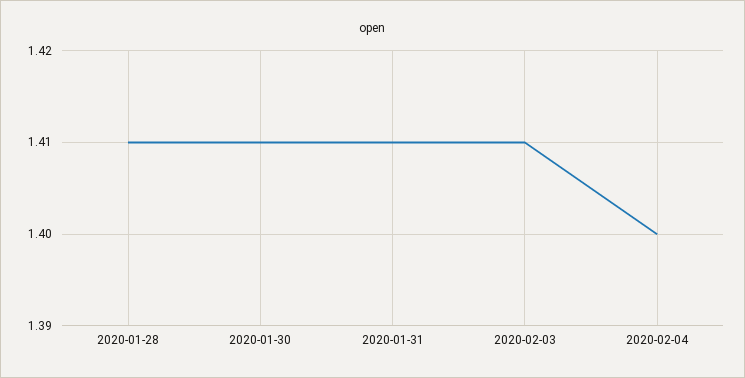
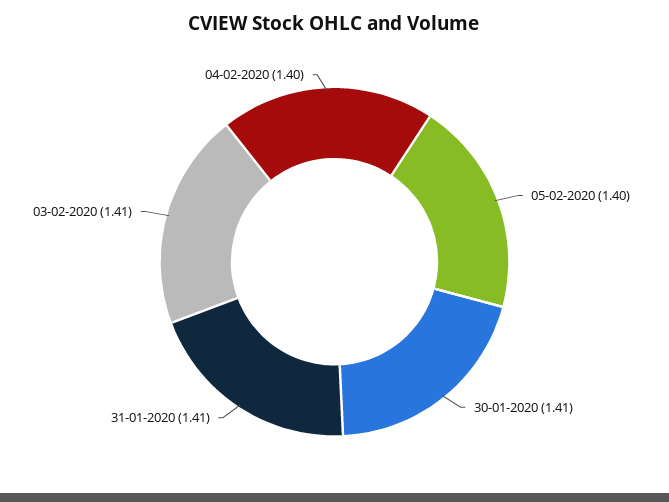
2020-01-28: 1.41 -> none
05-02-2020: none -> 1.4

